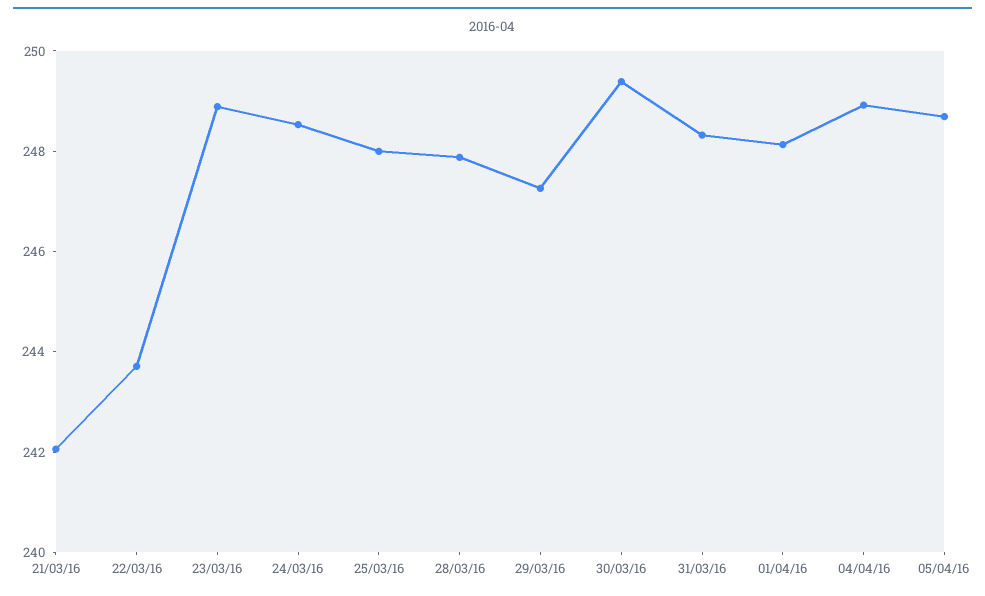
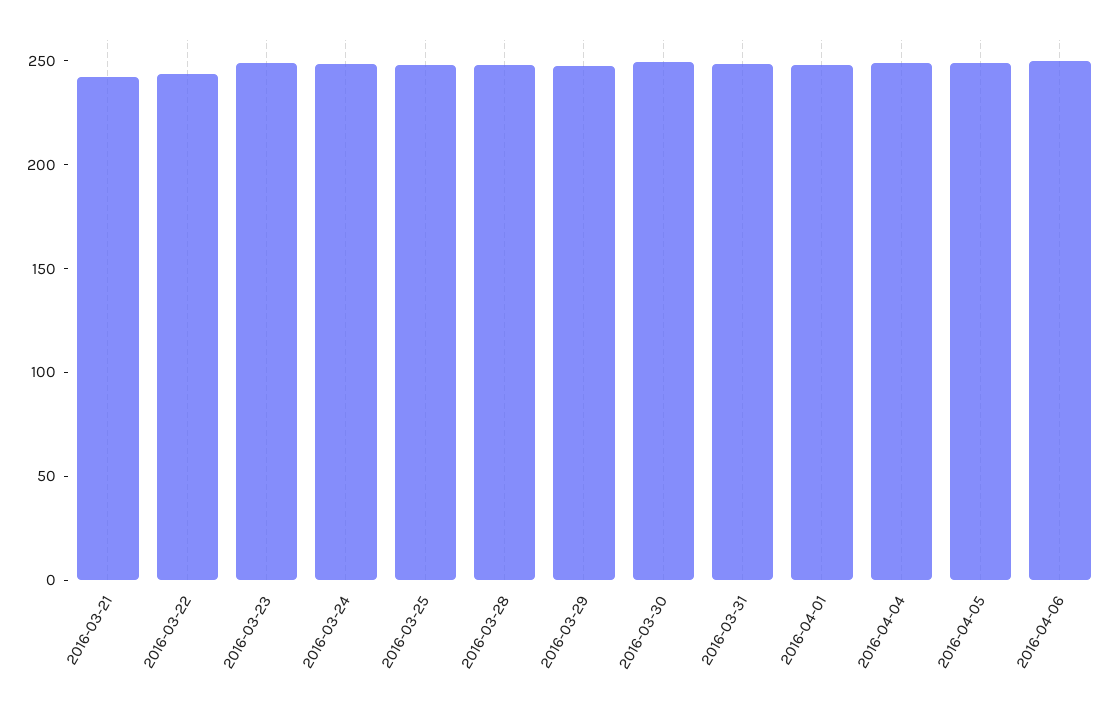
2016-04-06: none -> 250

